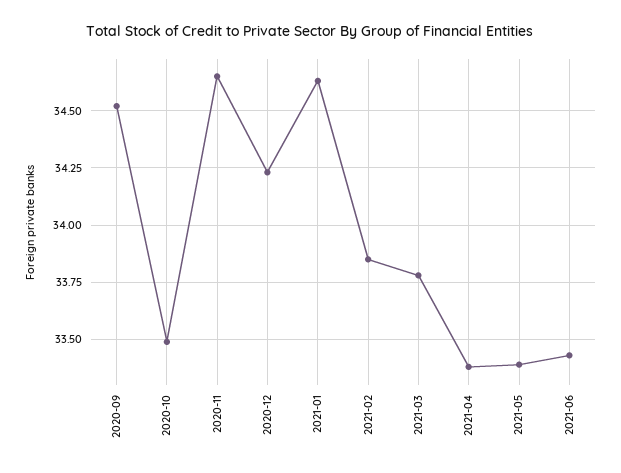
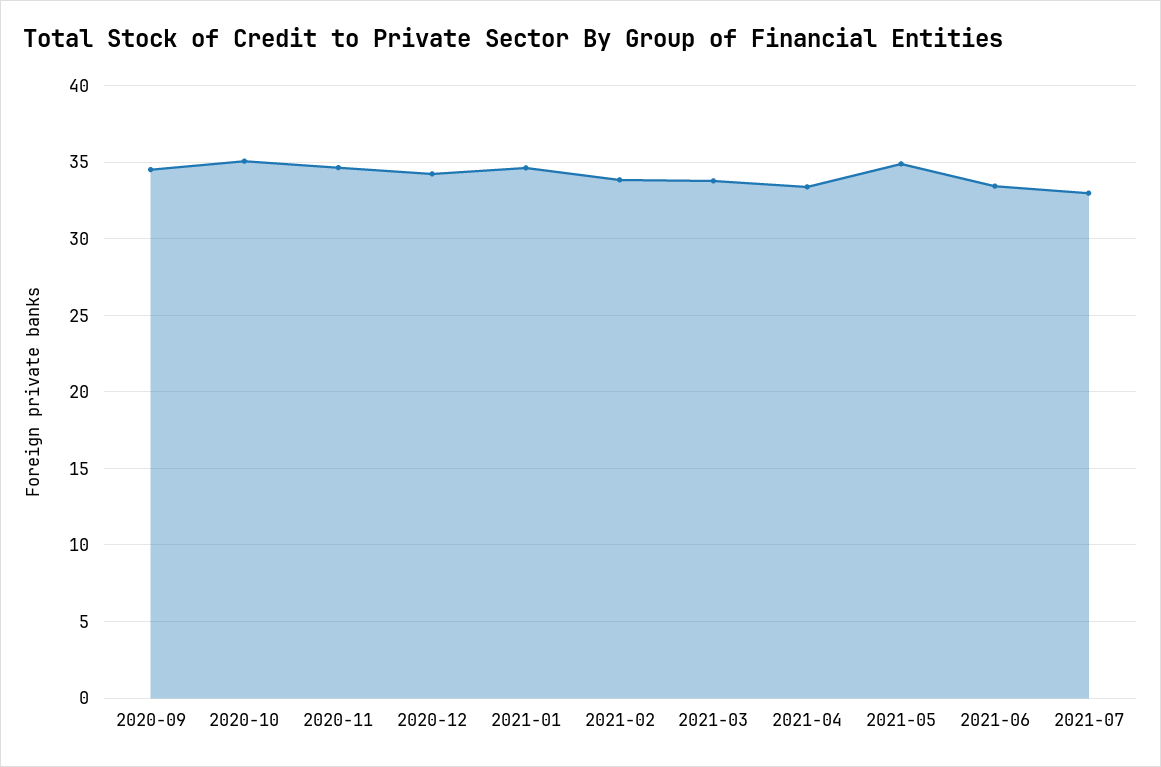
2020-10: 33.5 -> 35
2021-05: 33.4 -> 35
2021-07: none -> 33

